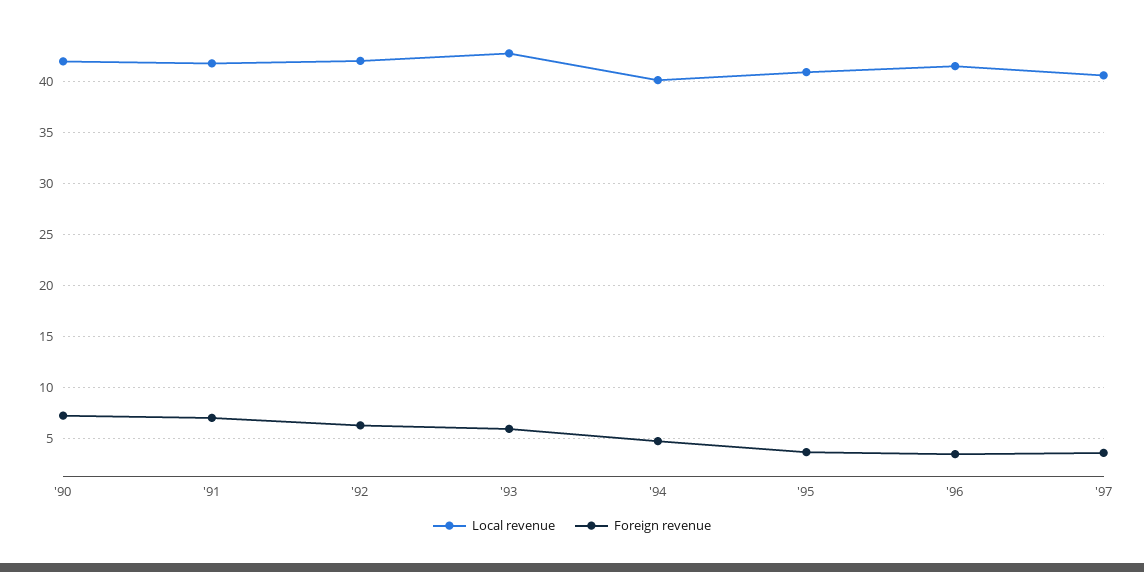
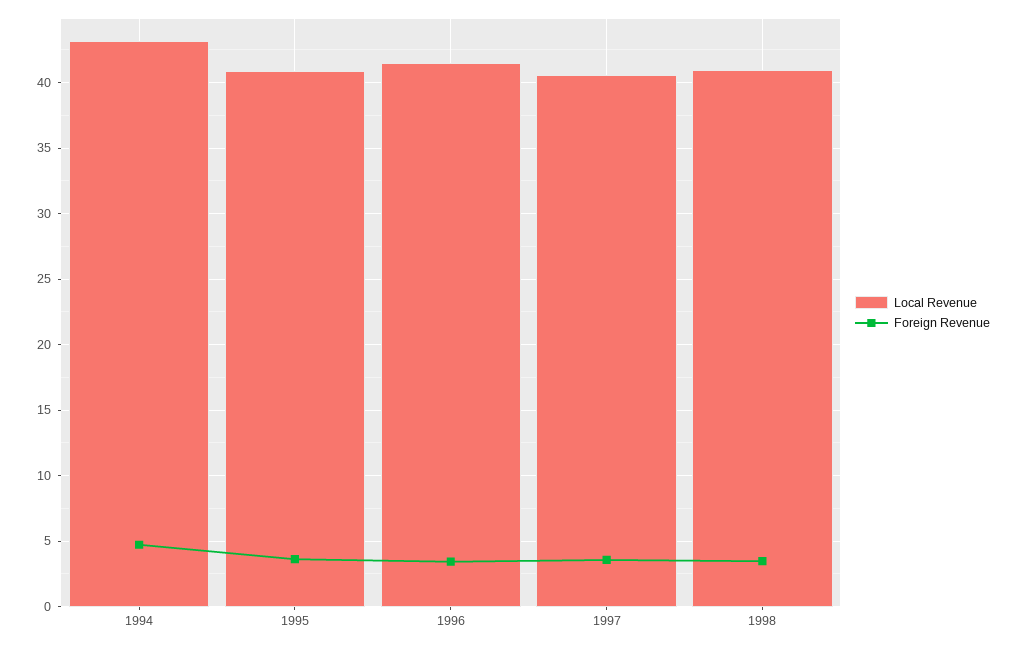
Local revenue, '90: 42 -> none
Foreign revenue, '90: 7 -> none
Local revenue, '91: 42 -> none
Foreign revenue, '91: 7 -> none
Local revenue, '92: 42 -> none
Foreign revenue, '92: 6 -> none
Local revenue, '93: 43 -> none
Foreign revenue, '93: 6 -> none
Local revenue, '94: 40 -> 43
Local revenue, 1998: none -> 41
Foreign revenue, 1998: none -> 3.5

